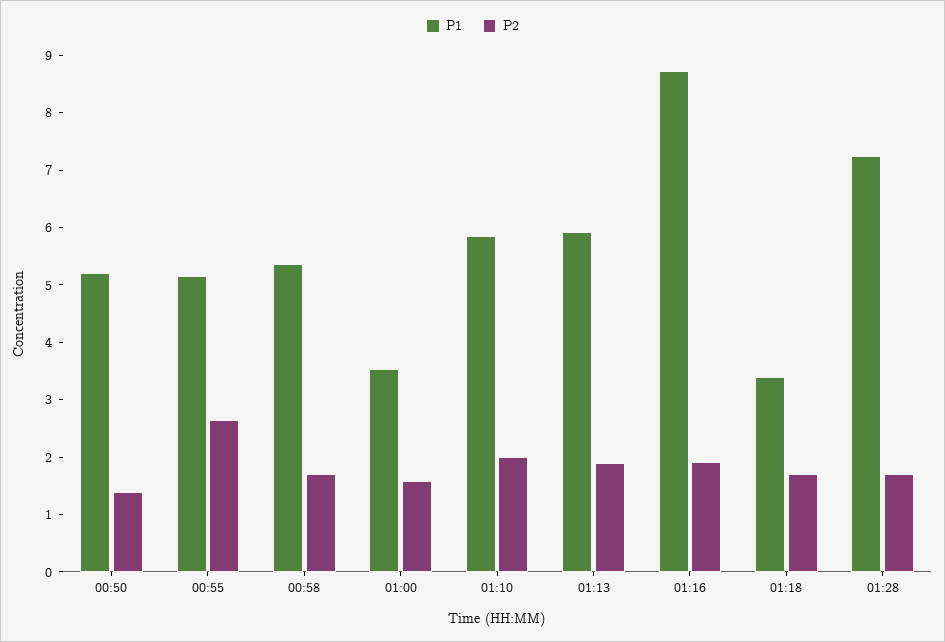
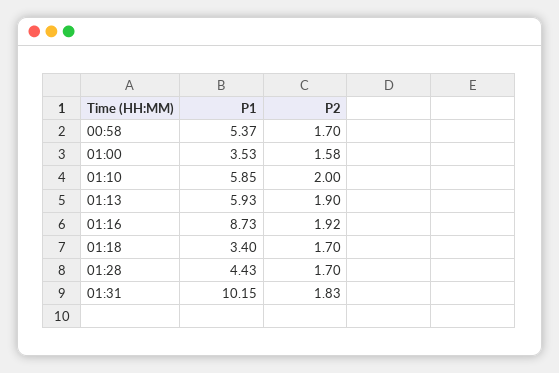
P1, 00:50: 5.2 -> none
P2, 00:50: 1.4 -> none
P1, 00:55: 5.2 -> none
P2, 00:55: 2.6 -> none
P1, 01:28: 7.2 -> 4.43
P1, 01:31: none -> 10.15
P2, 01:31: none -> 1.83

